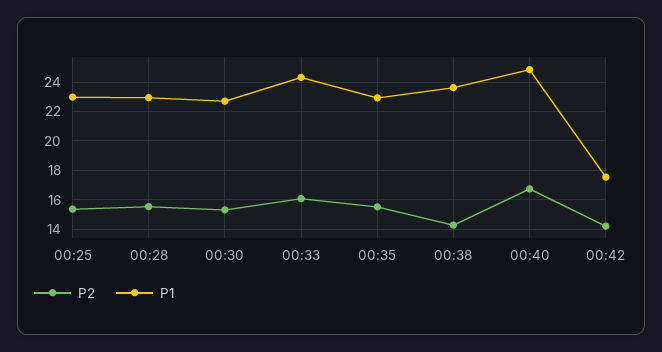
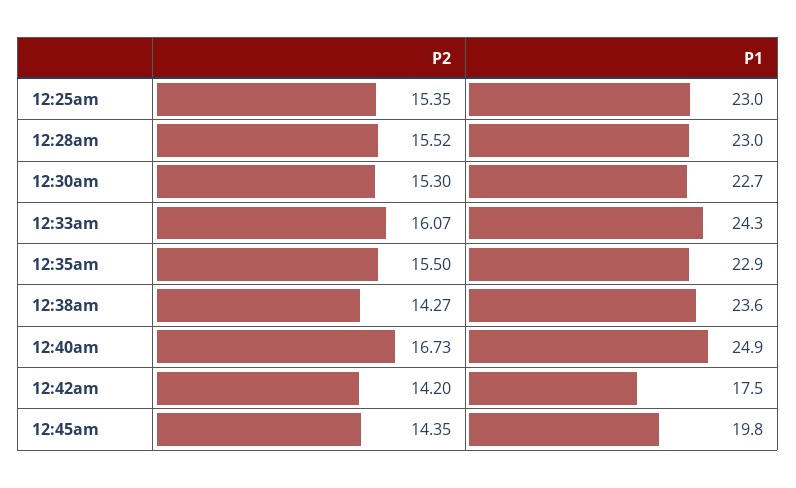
P2, 12:45am: none -> 14.35
P1, 12:45am: none -> 19.8

